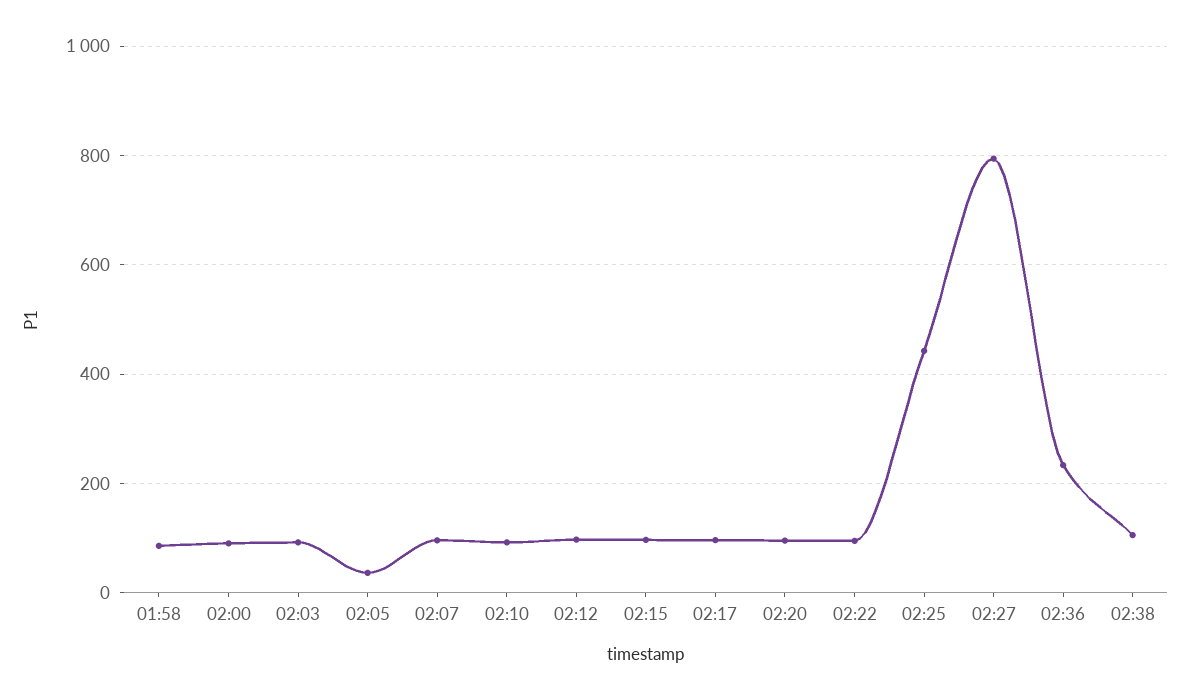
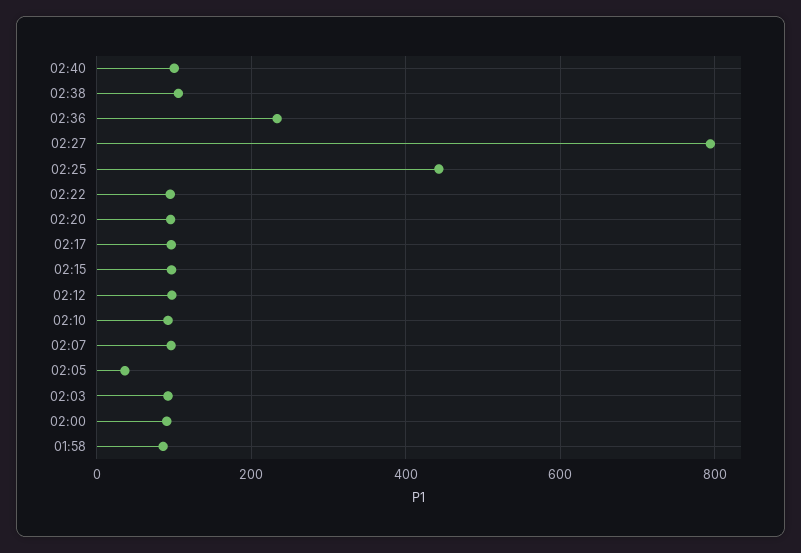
02:40: none -> 100

